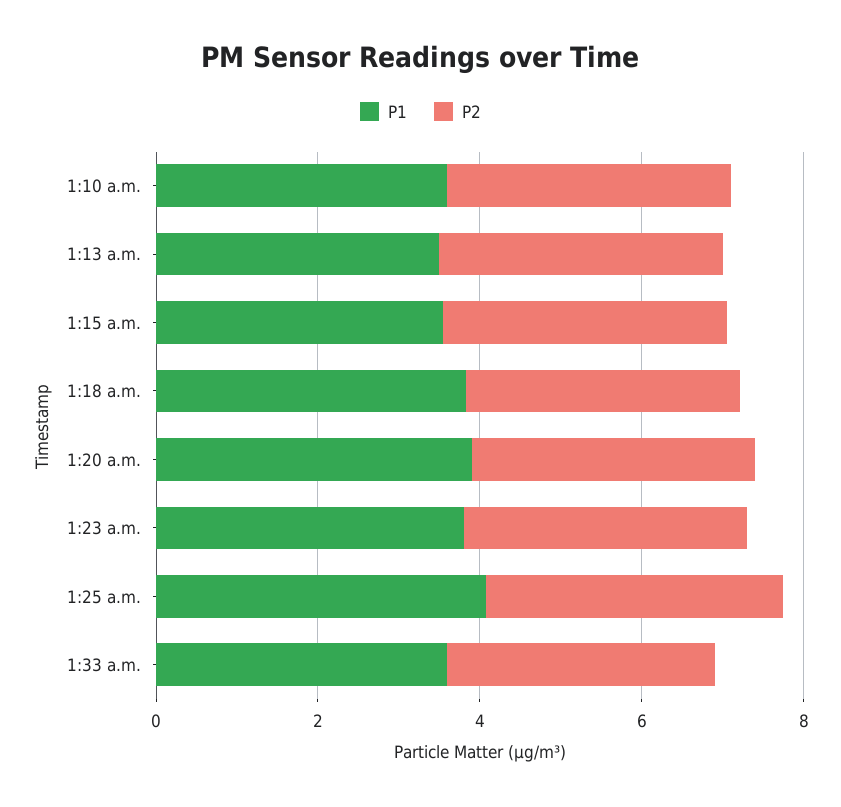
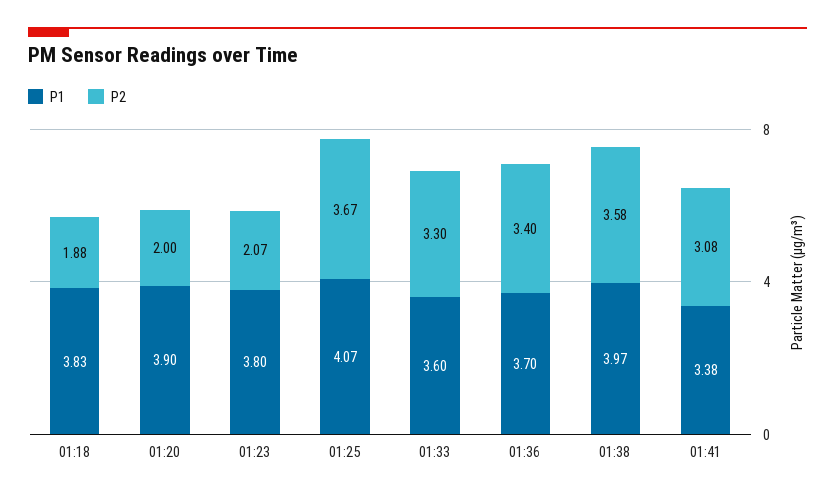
P1, 1:10 a.m.: 3.5 -> none
P2, 1:10 a.m.: 3.5 -> none
P1, 1:13 a.m.: 3.5 -> none
P2, 1:13 a.m.: 3.5 -> none
P1, 1:15 a.m.: 3.5 -> none
P2, 1:15 a.m.: 3.5 -> none
P2, 1:18 a.m.: 3.5 -> 1.88
P2, 1:20 a.m.: 3.5 -> 2
P2, 1:23 a.m.: 3.5 -> 2.07
P1, 01:36: none -> 3.7
P2, 01:36: none -> 3.4
P1, 01:38: none -> 3.97
P2, 01:38: none -> 3.58
P1, 01:41: none -> 3.38
P2, 01:41: none -> 3.08

